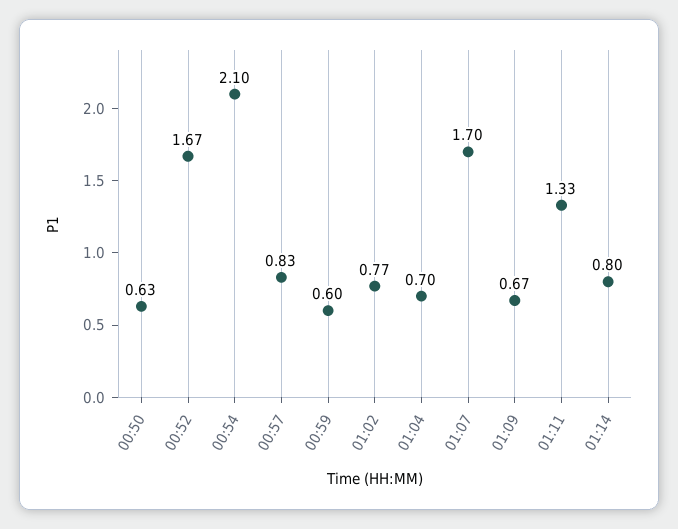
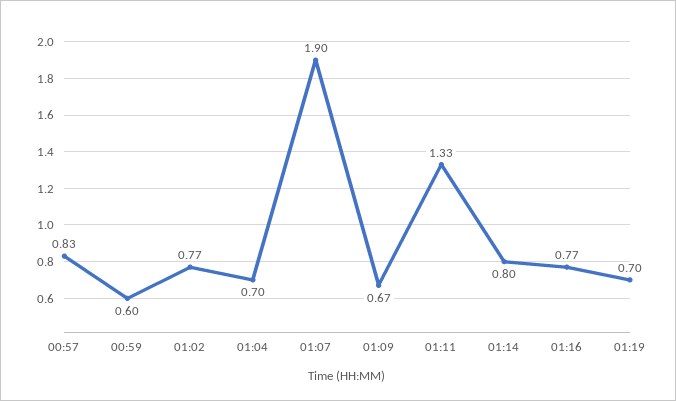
00:50: 0.63 -> none
00:52: 1.67 -> none
00:54: 2.1 -> none
01:07: 1.7 -> 1.9
01:16: none -> 0.77
01:19: none -> 0.7

